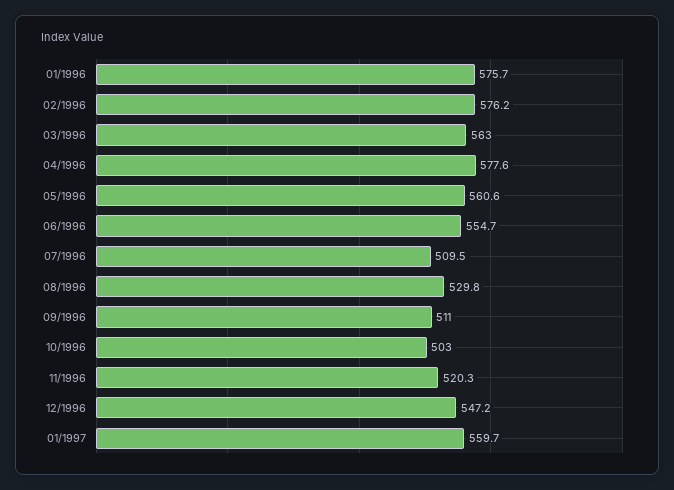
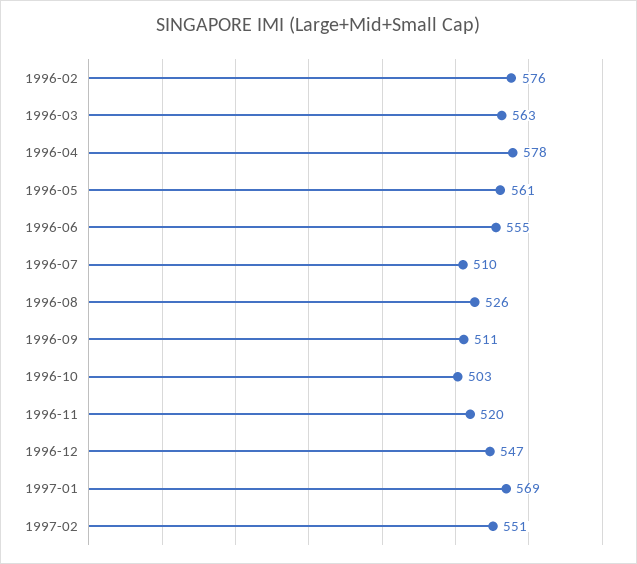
01/1996: 575.7 -> none
08/1996: 529.8 -> 526
01/1997: 559.7 -> 569
1997-02: none -> 551

